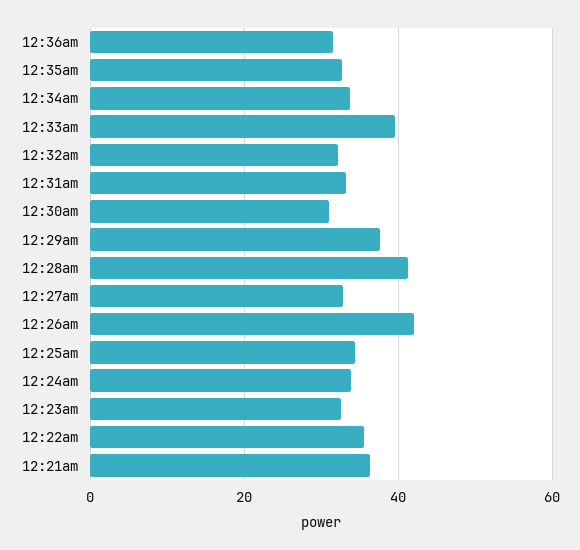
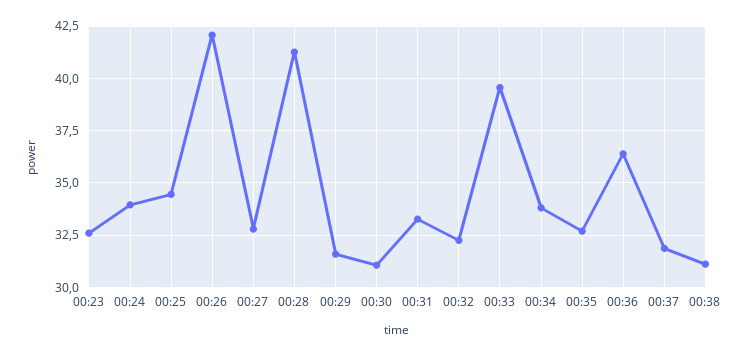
12:36am: 32 -> 36.5
12:29am: 38 -> 31.5
12:22am: 36 -> none
12:21am: 36 -> none
00:37: none -> 32
00:38: none -> 31

